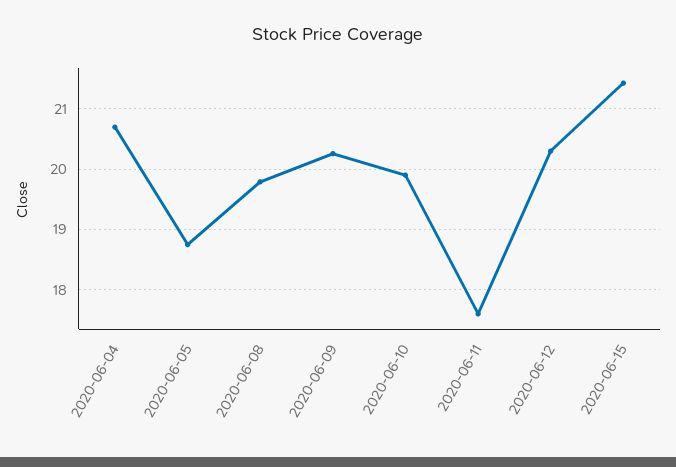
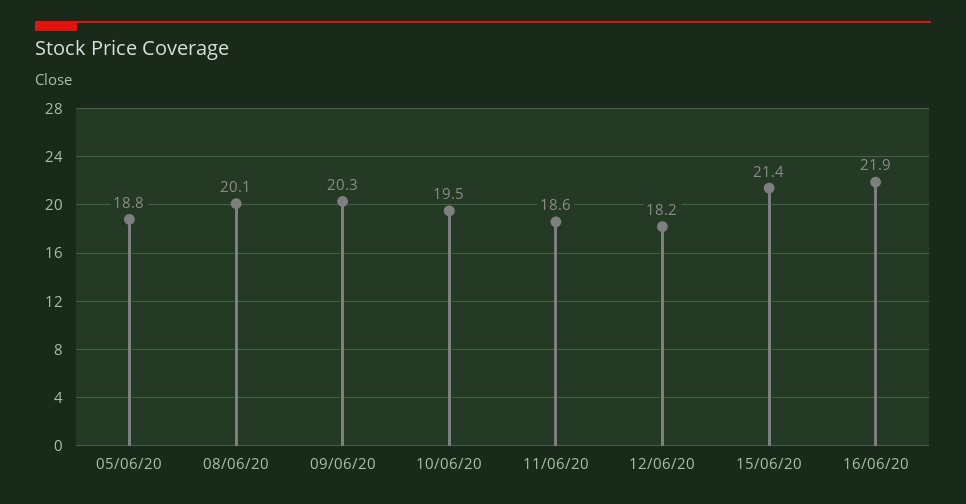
2020-06-04: 20.7 -> none
2020-06-08: 19.8 -> 20.1
2020-06-10: 19.9 -> 19.5
2020-06-11: 17.6 -> 18.6
2020-06-12: 20.3 -> 18.2
16/06/20: none -> 21.9

